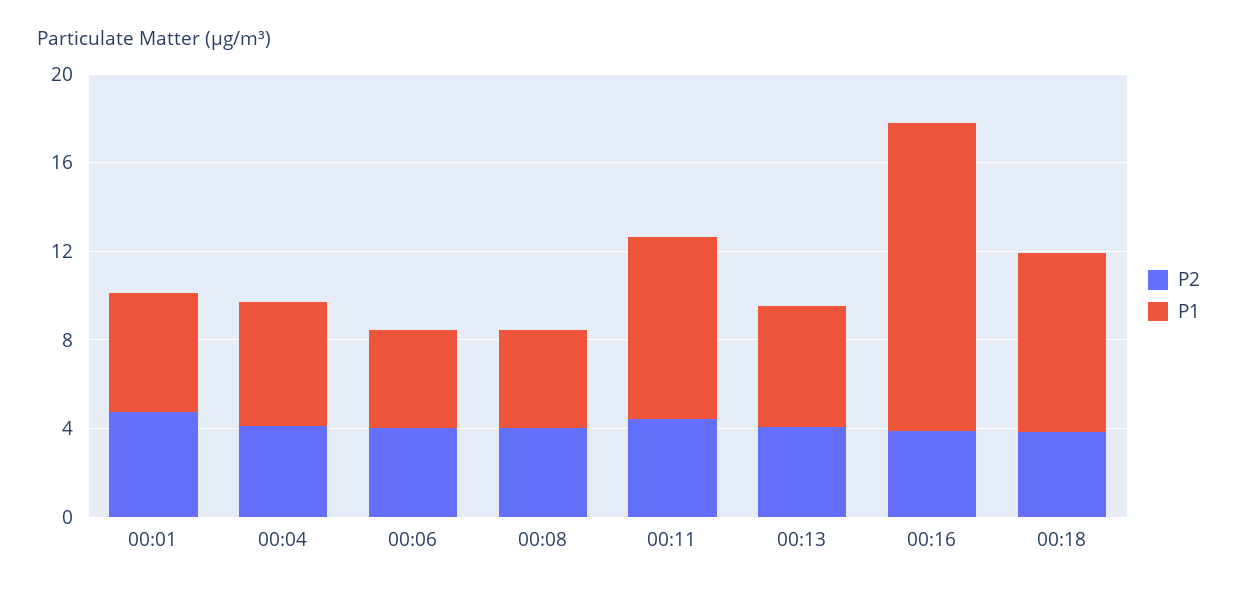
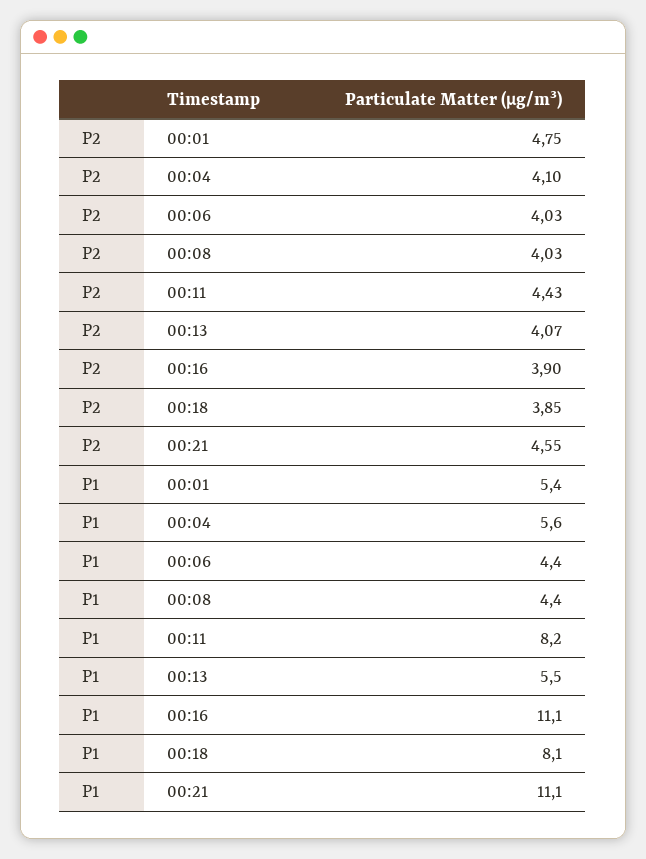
P1, 00:16: 14 -> 11.1
P2, 00:21: none -> 4.55
P1, 00:21: none -> 11.1

